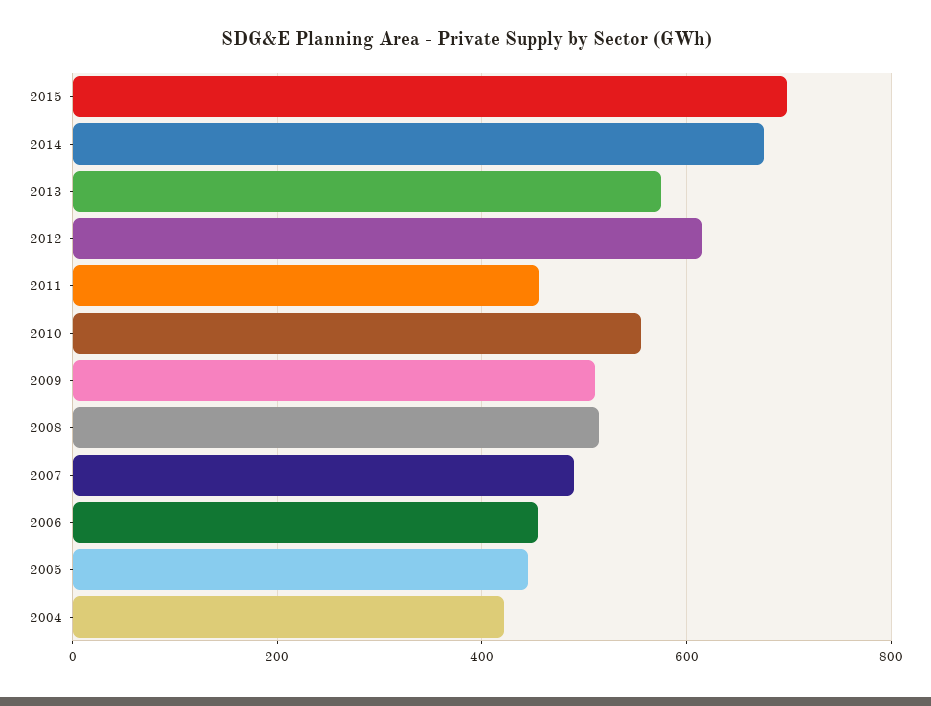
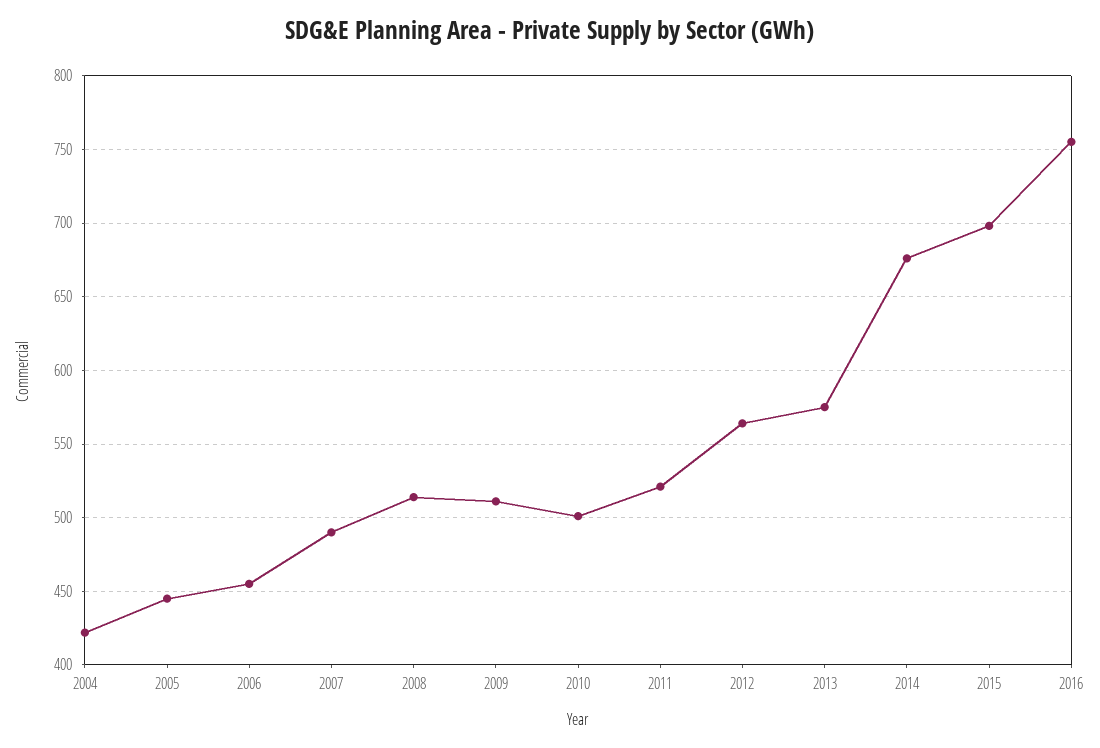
2012: 620 -> 565
2011: 460 -> 520
2010: 560 -> 500
2016: none -> 755

